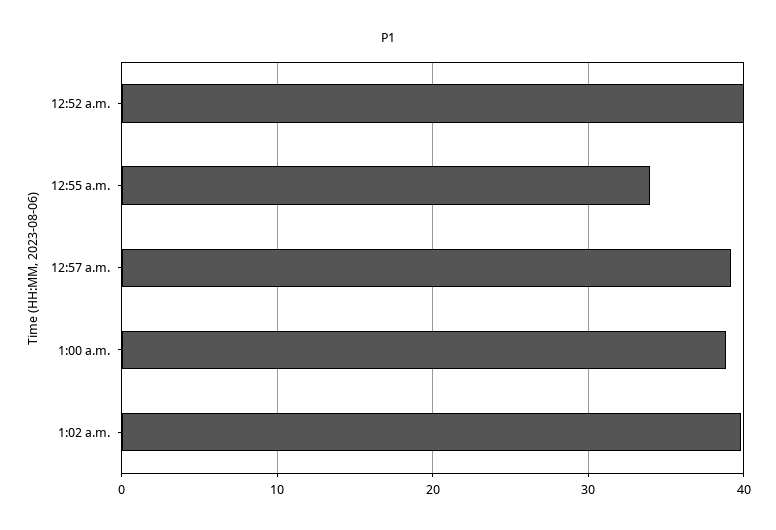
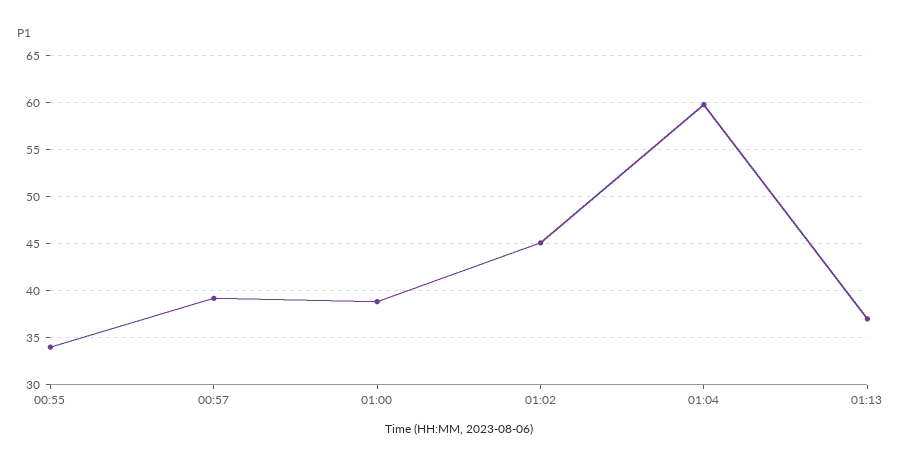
12:52 a.m.: 40 -> none
1:02 a.m.: 40 -> 45
01:04: none -> 60
01:13: none -> 37

